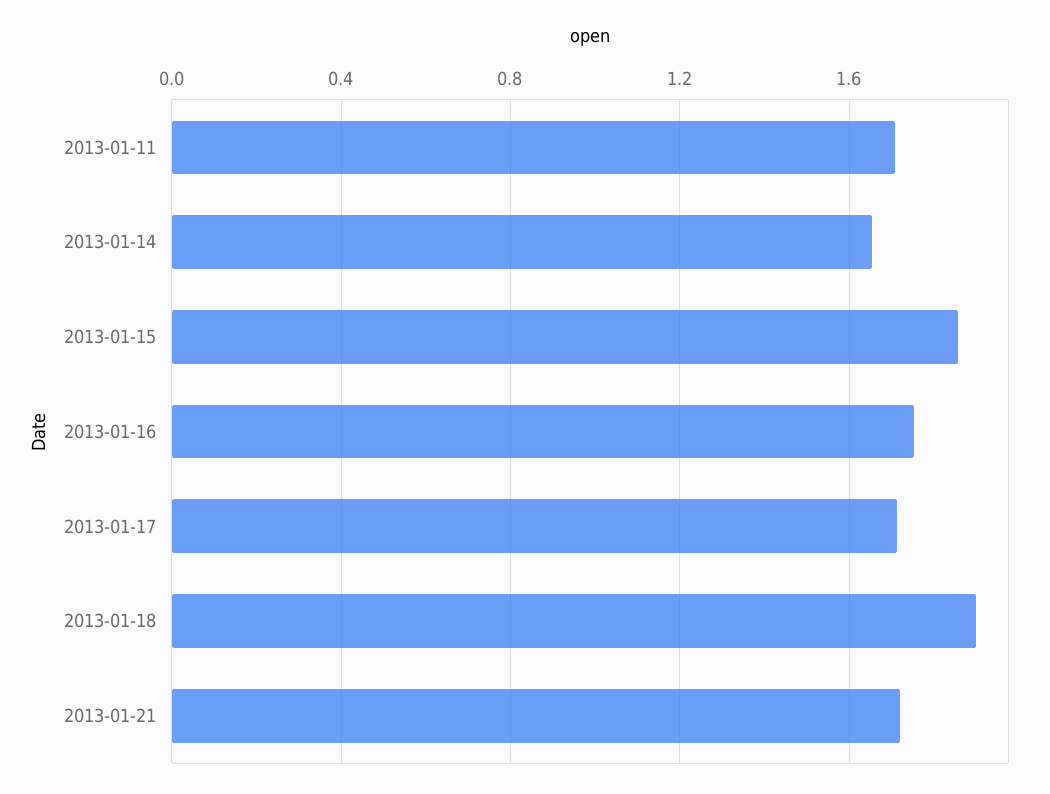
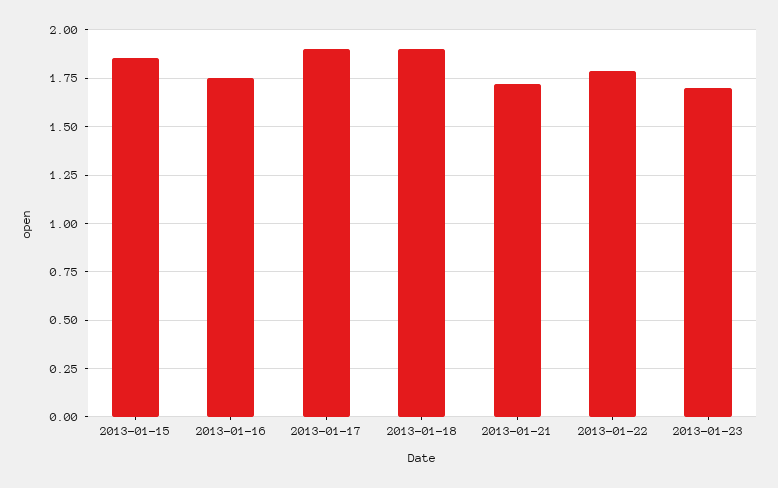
2013-01-11: 1.7 -> none
2013-01-14: 1.65 -> none
2013-01-17: 1.7 -> 1.9
2013-01-22: none -> 1.8
2013-01-23: none -> 1.7

